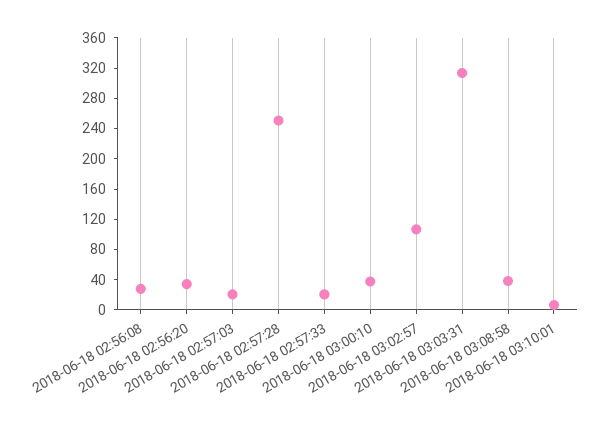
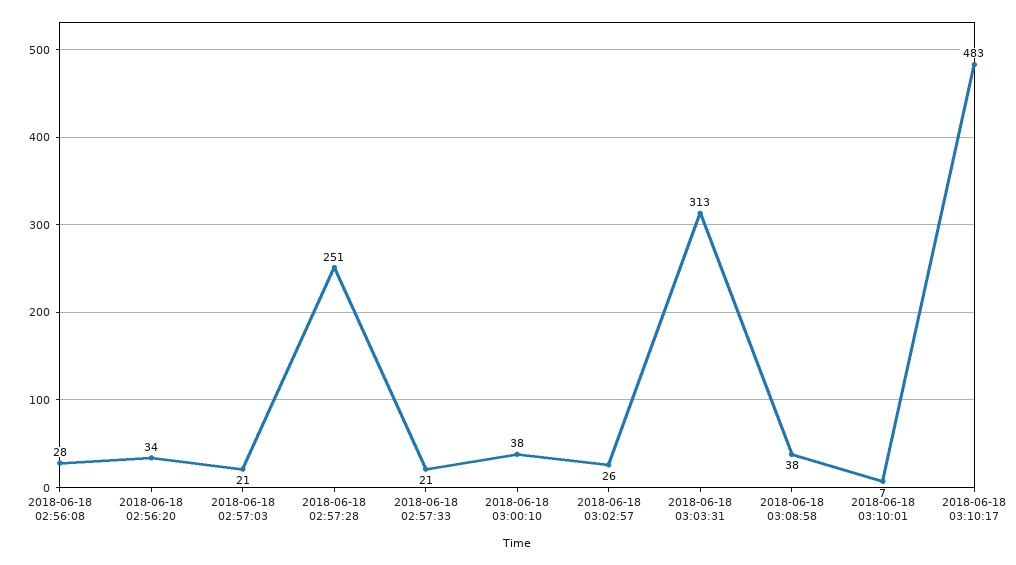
2018-06-18 03:02:57: 100 -> 26
2018-06-18 03:10:17: none -> 483

